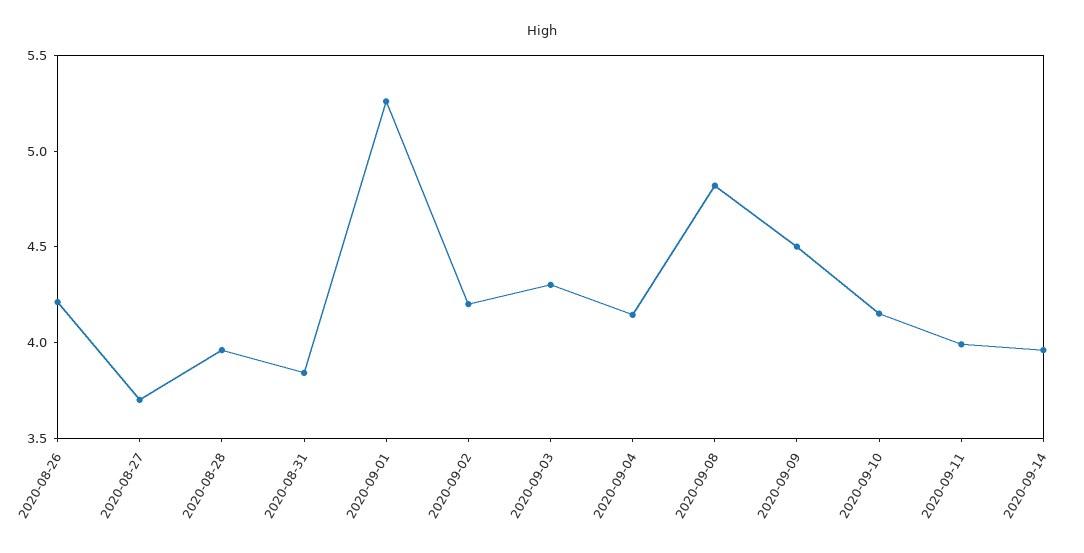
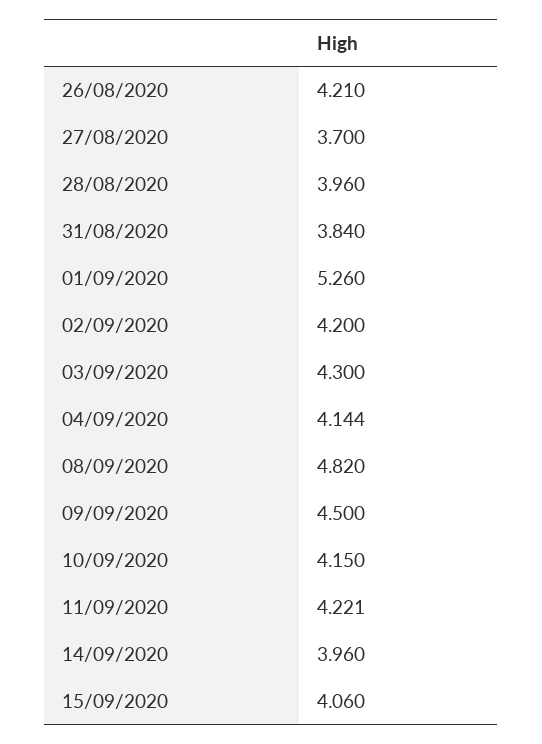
2020-09-11: 4 -> 4.221
15/09/2020: none -> 4.06

